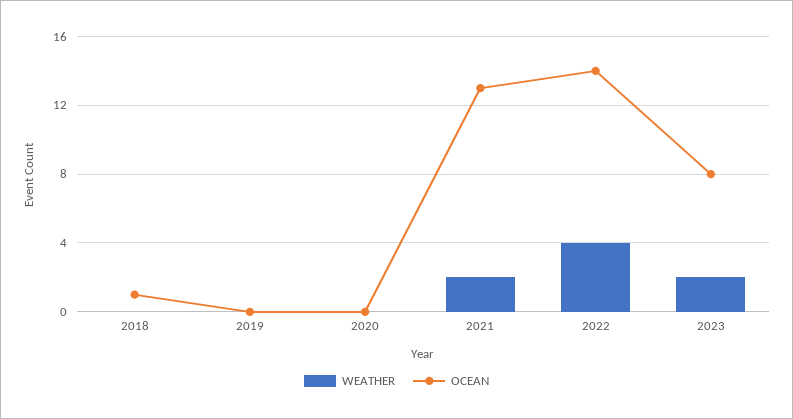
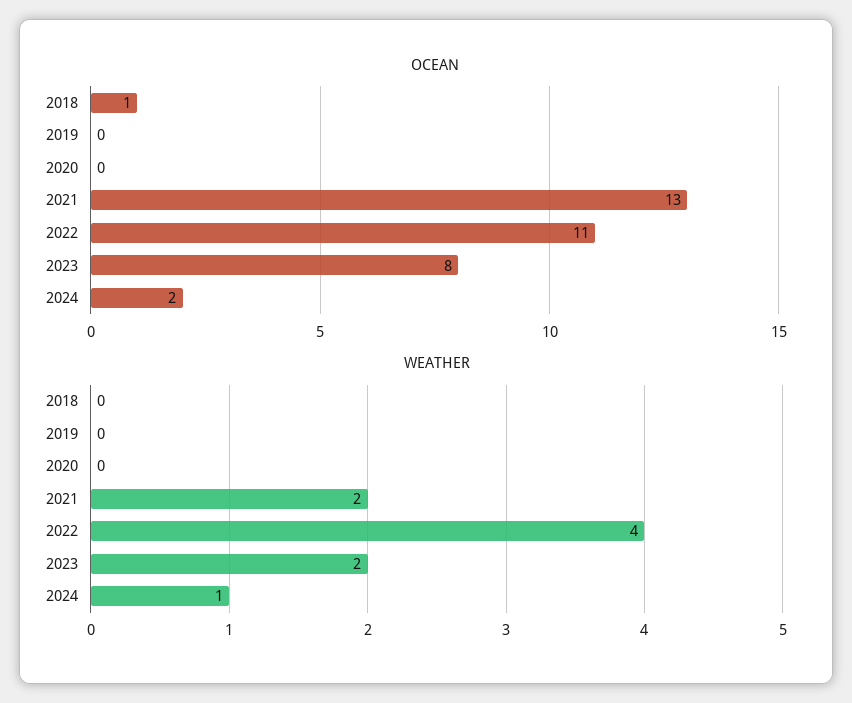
OCEAN, 2022: 14 -> 11
OCEAN, 2024: none -> 2
WEATHER, 2024: none -> 1

